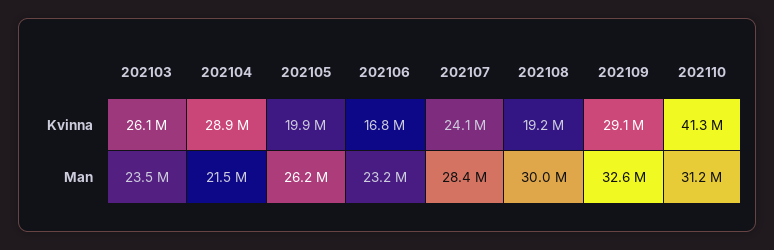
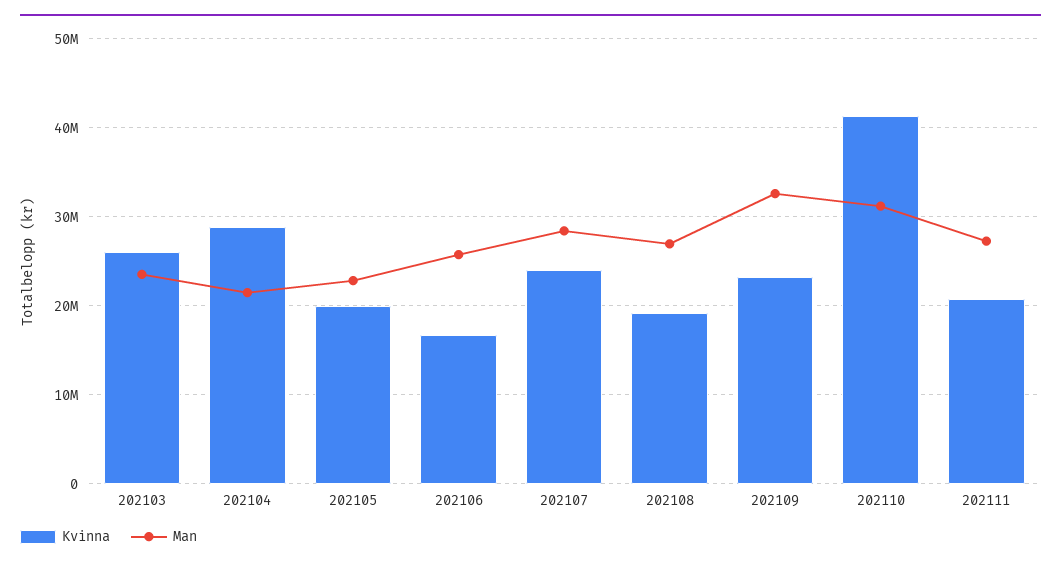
Kvinna, 202109: 29100000 -> 23000000
Man, 202105: 26200000 -> 23000000
Man, 202106: 23200000 -> 26000000
Man, 202108: 30000000 -> 27000000
Kvinna, 202111: none -> 21000000
Man, 202111: none -> 27000000

